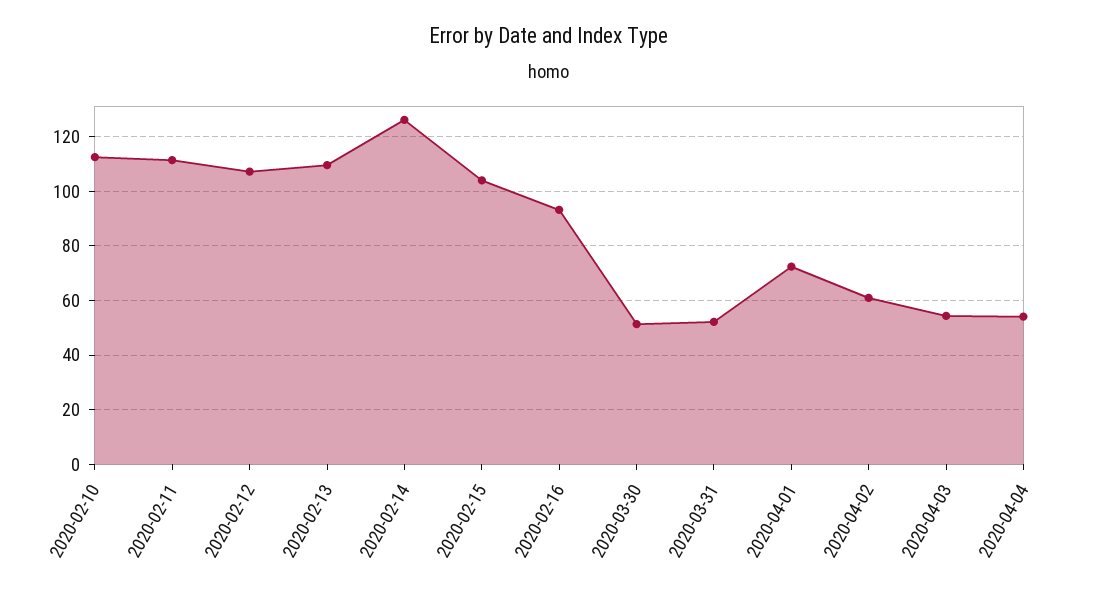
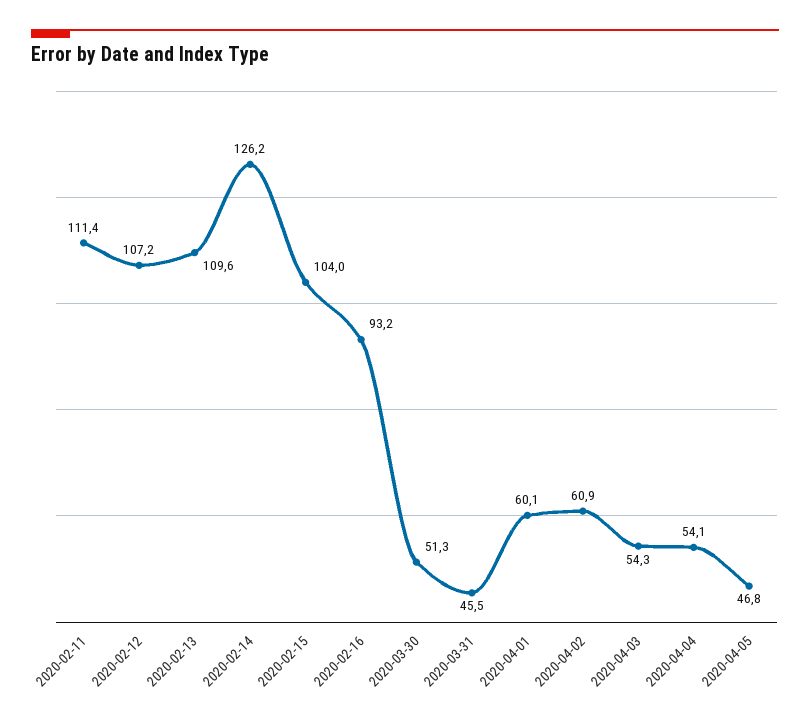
2020-02-10: 112.5 -> none
2020-03-31: 52.5 -> 45.5
2020-04-01: 72.5 -> 60.1
2020-04-05: none -> 46.8

